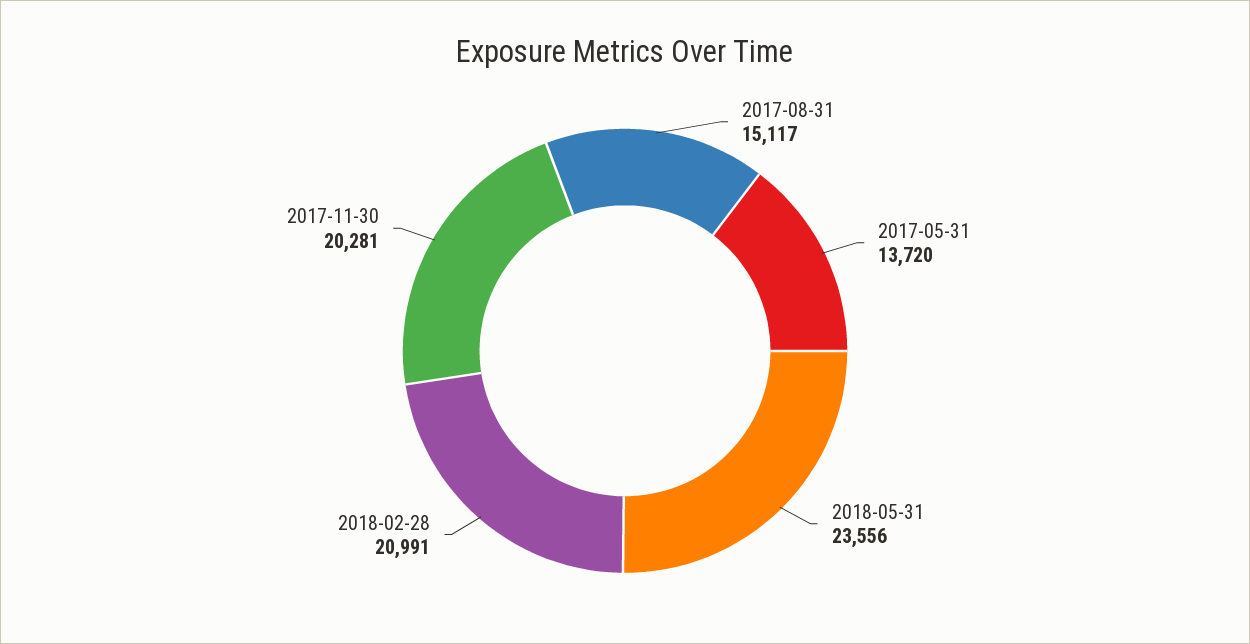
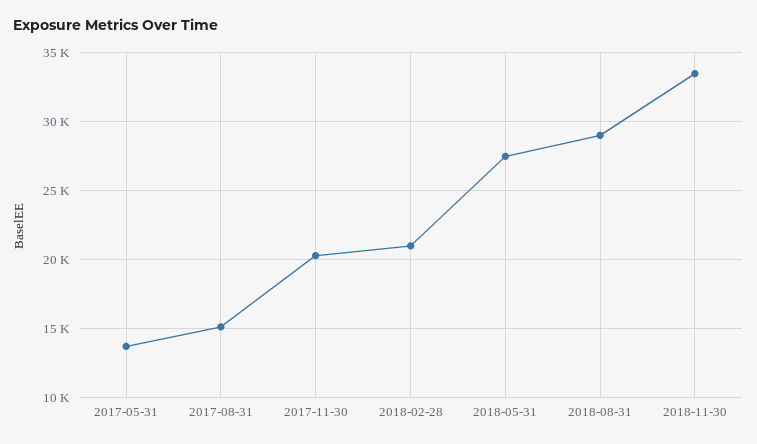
2018-05-31: 23556 -> 27500
2018-08-31: none -> 29000
2018-11-30: none -> 33500

